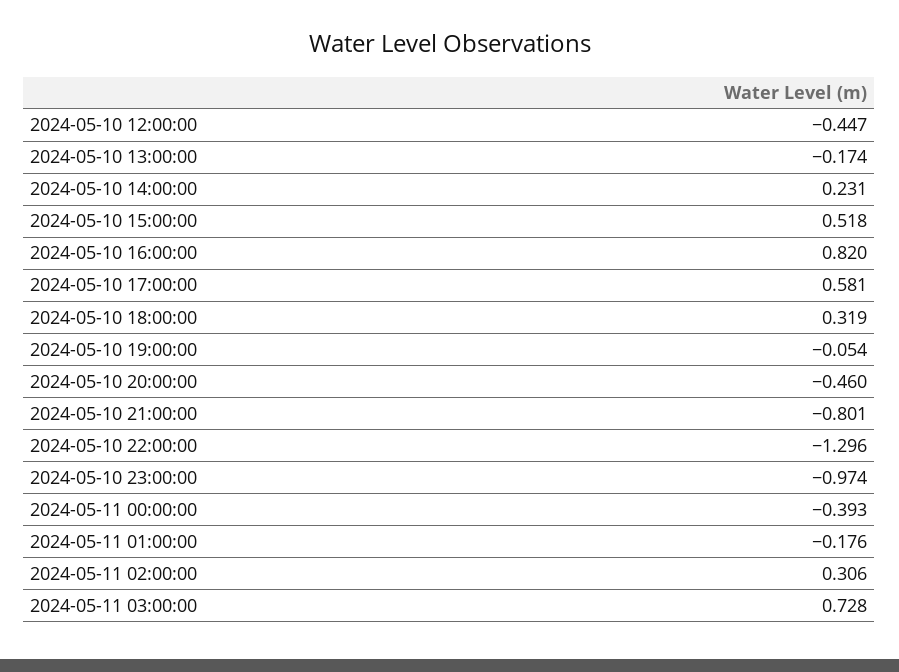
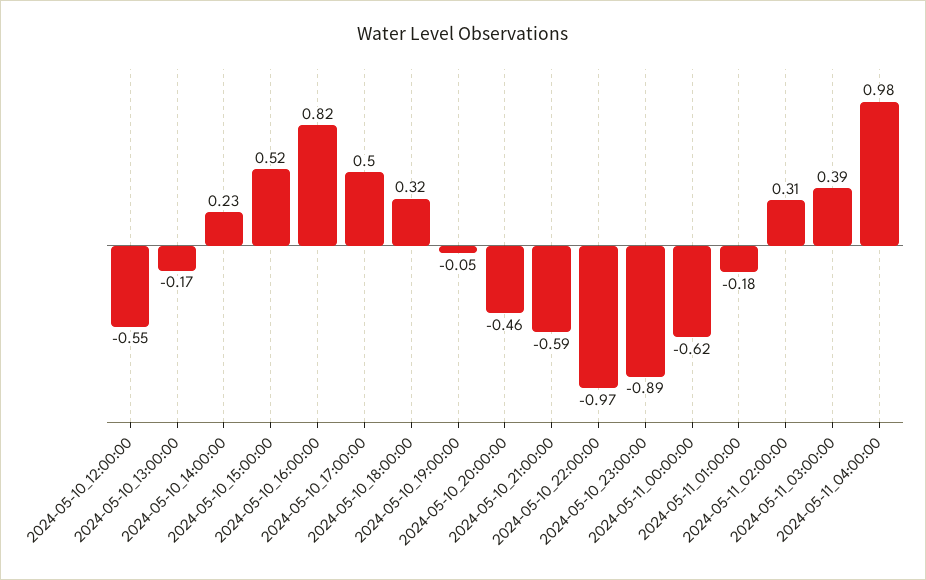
2024-05-10 12:00:00: -0.447 -> -0.55
2024-05-10 17:00:00: 0.581 -> 0.5
2024-05-10 21:00:00: -0.801 -> -0.59
2024-05-10 22:00:00: -1.296 -> -0.97
2024-05-10 23:00:00: -0.974 -> -0.89
2024-05-11 00:00:00: -0.393 -> -0.62
2024-05-11 03:00:00: 0.728 -> 0.39
2024-05-11_04:00:00: none -> 0.98

